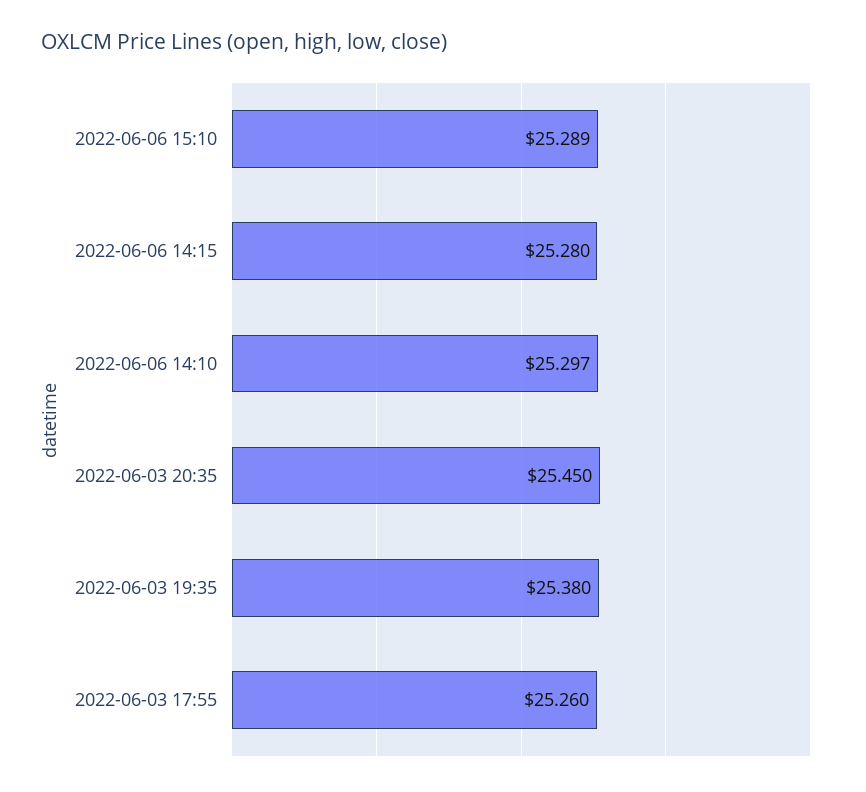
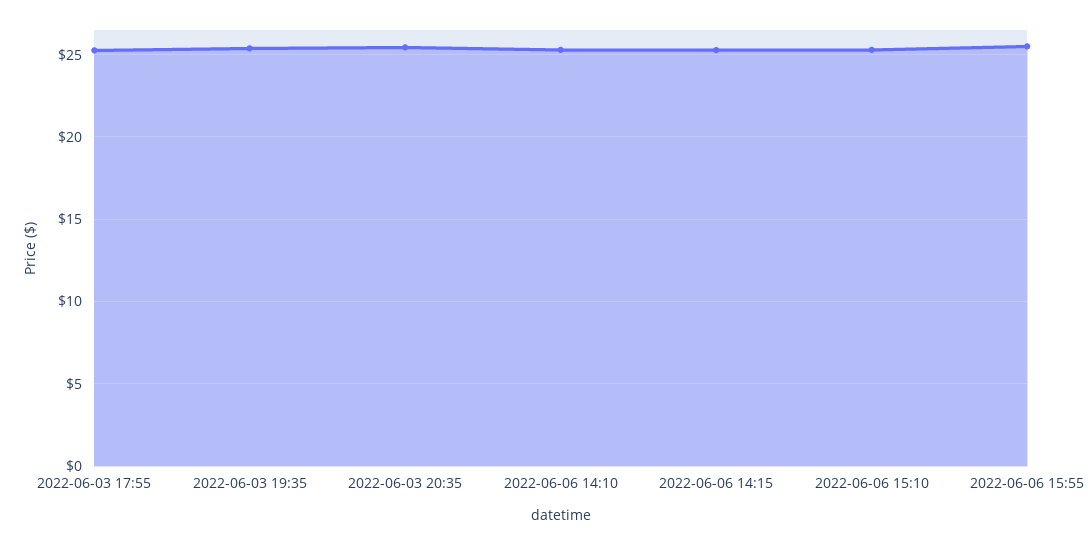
2022-06-06 15:55: none -> 25.5

